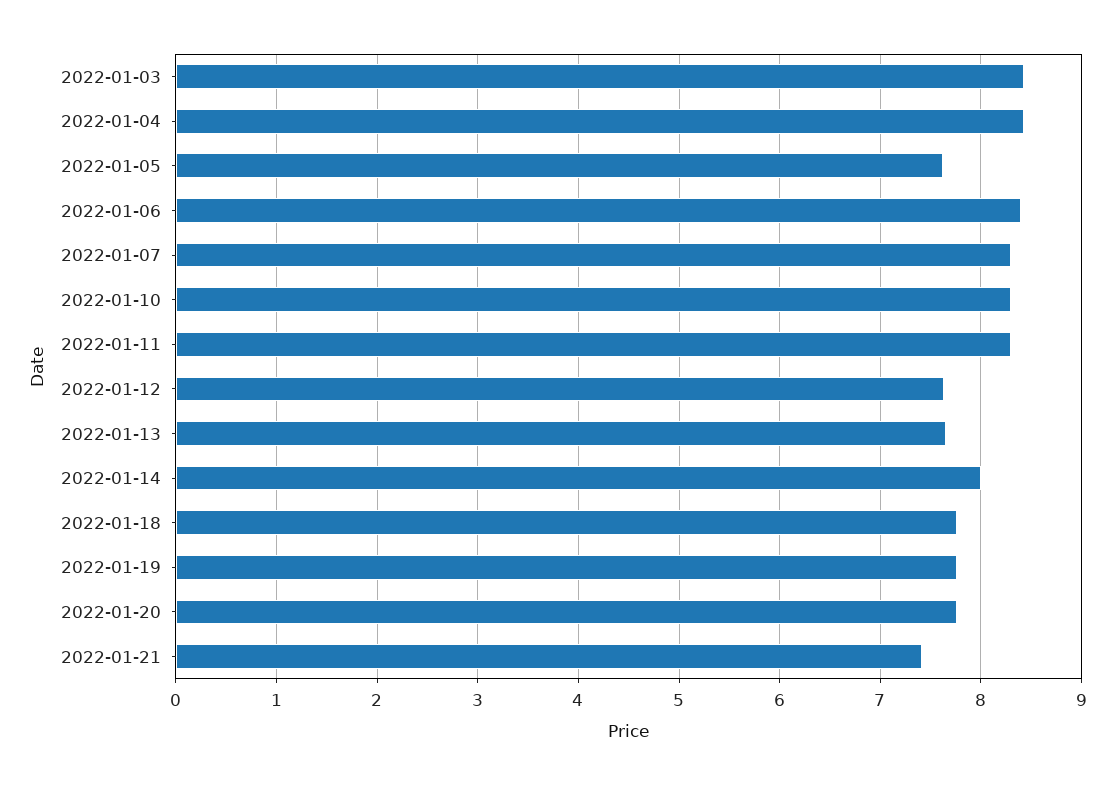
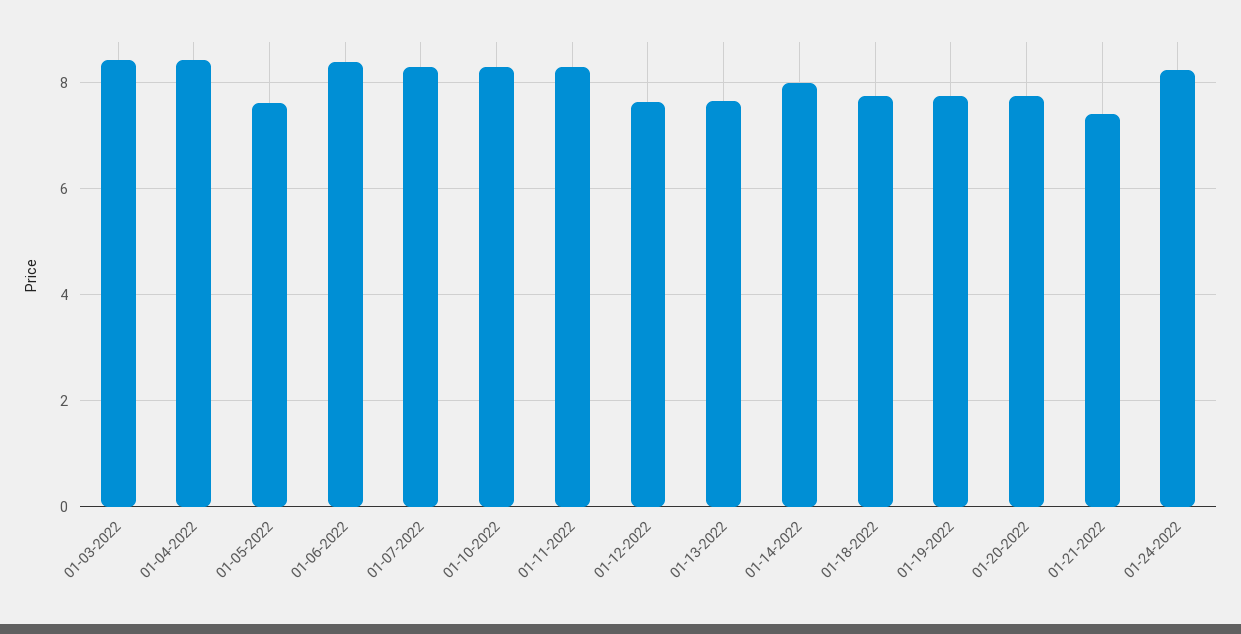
01-24-2022: none -> 8.2

